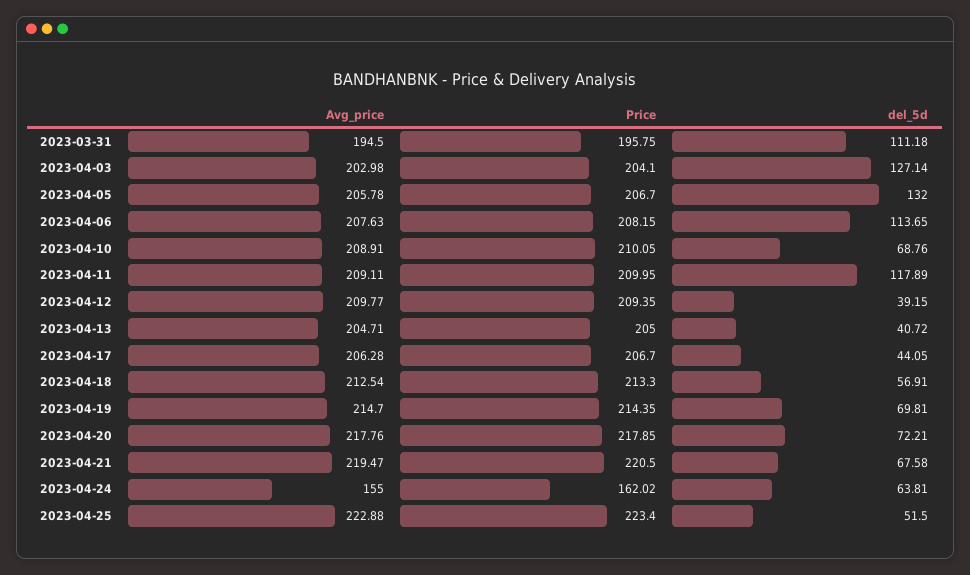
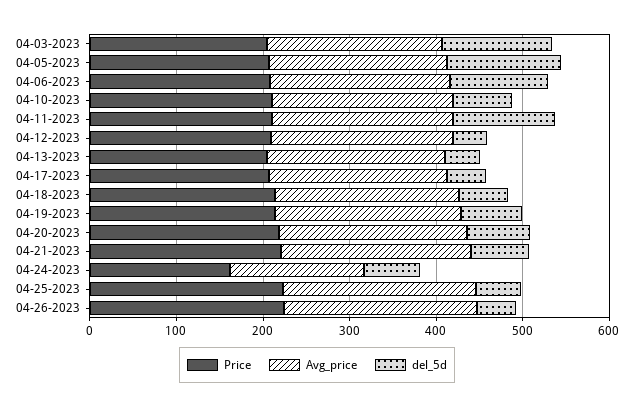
Avg_price, 2023-03-31: 194.5 -> none
Price, 2023-03-31: 195.75 -> none
del_5d, 2023-03-31: 111.18 -> none
Price, 04-26-2023: none -> 220
Avg_price, 04-26-2023: none -> 220
del_5d, 04-26-2023: none -> 40

